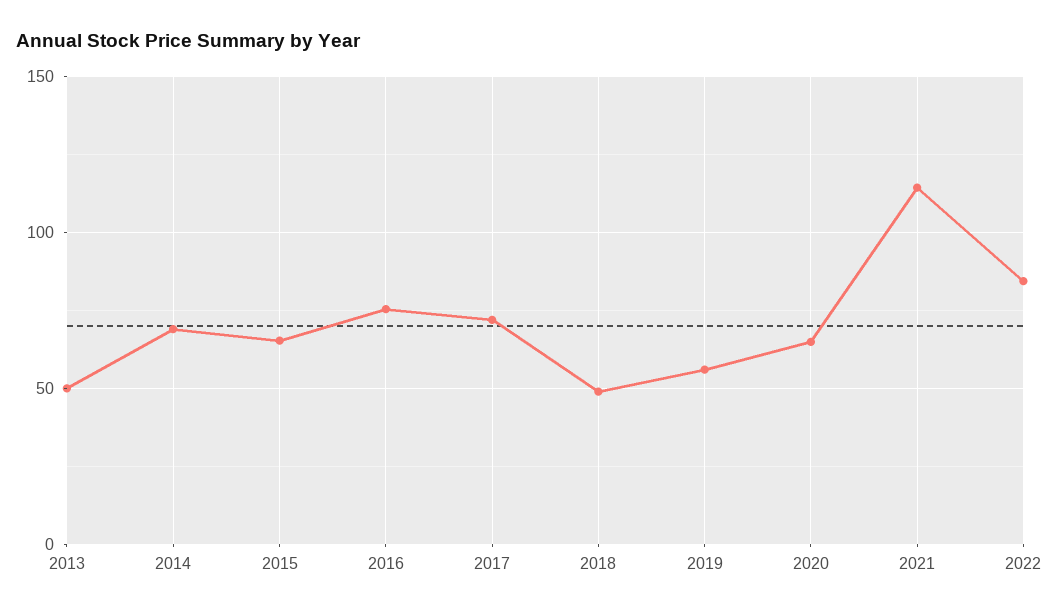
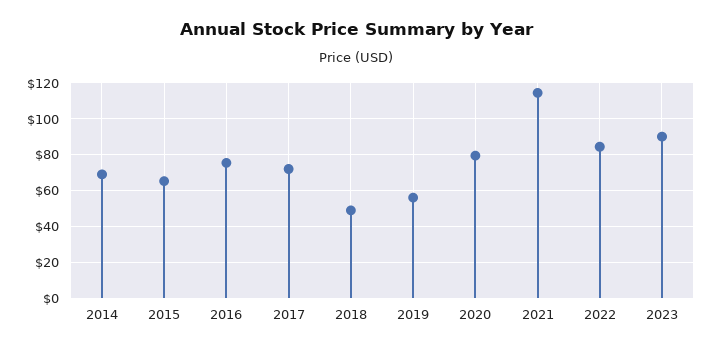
2013: 50 -> none
2020: 65 -> 80
2023: none -> 90

